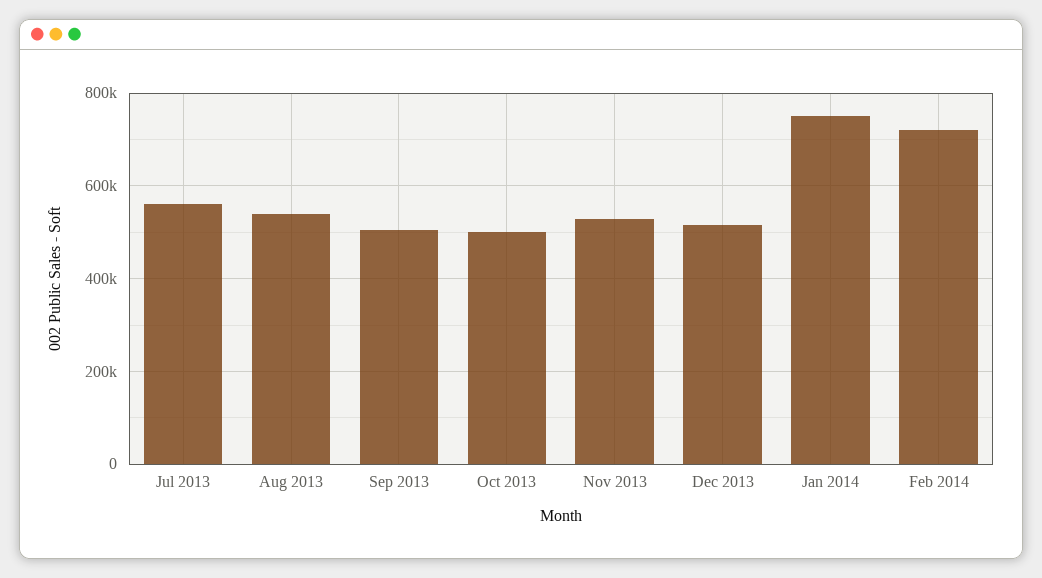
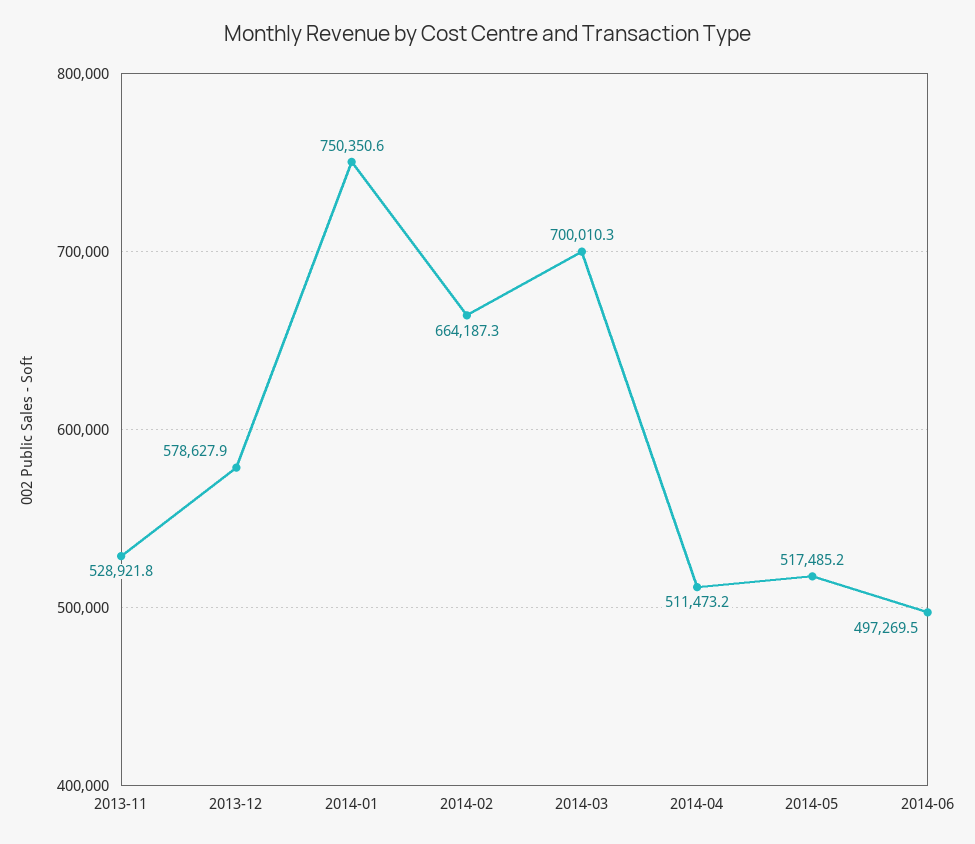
Jul 2013: 560000 -> none
Aug 2013: 540000 -> none
Sep 2013: 500000 -> none
Oct 2013: 500000 -> none
Dec 2013: 520000 -> 578627.9
Feb 2014: 720000 -> 664187.3
2014-03: none -> 700010.3
2014-04: none -> 511473.2
2014-05: none -> 517485.2
2014-06: none -> 497269.5

